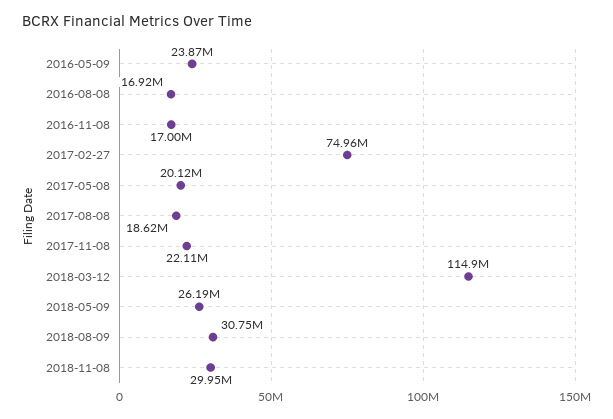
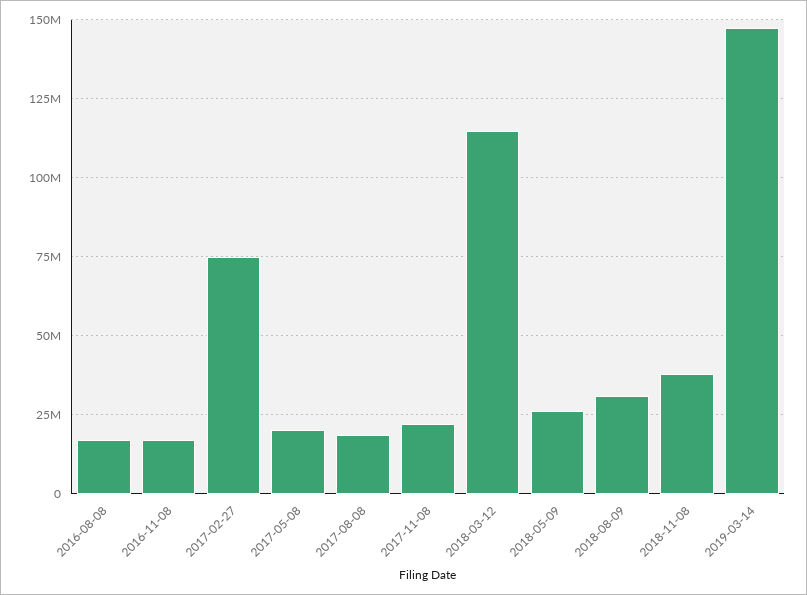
2016-05-09: 23870000 -> none
2018-11-08: 29950000 -> 37500000
2019-03-14: none -> 147500000

